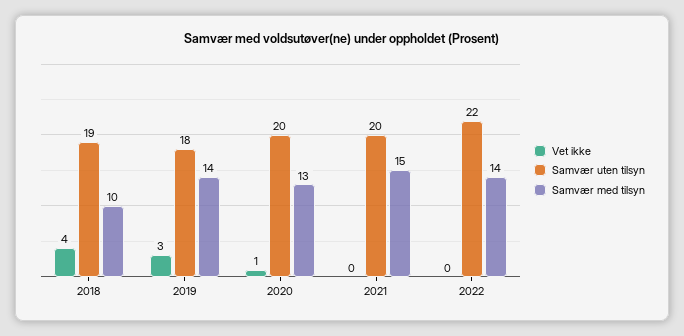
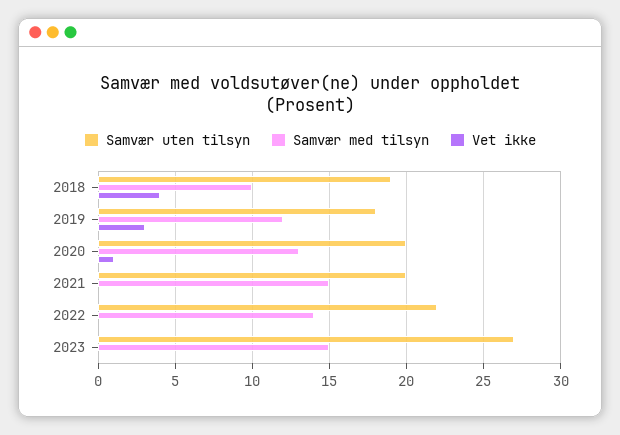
Samvær med tilsyn, 2019: 14 -> 12
Samvær uten tilsyn, 2023: none -> 27
Samvær med tilsyn, 2023: none -> 15
Vet ikke, 2023: none -> 0

